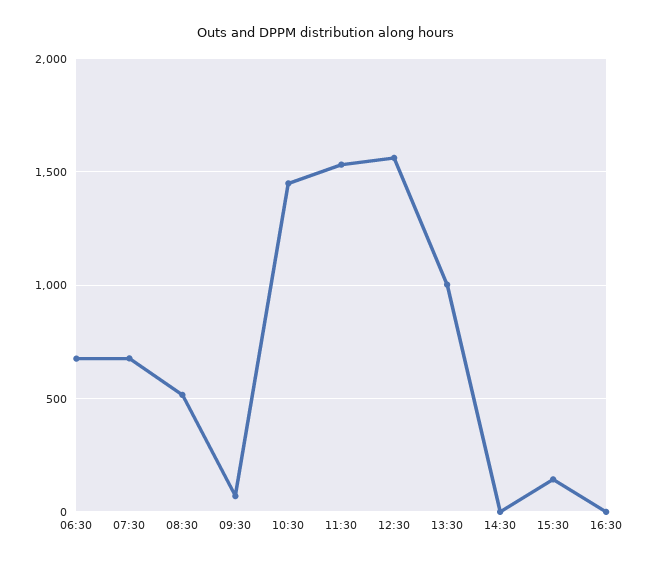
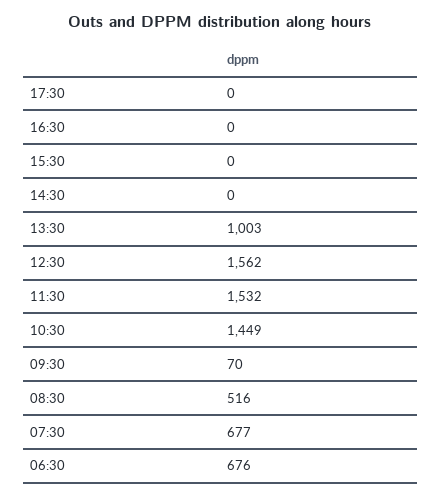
15:30: 150 -> 0
17:30: none -> 0

